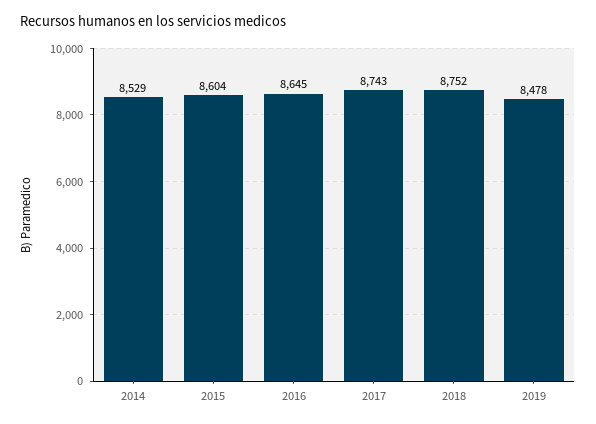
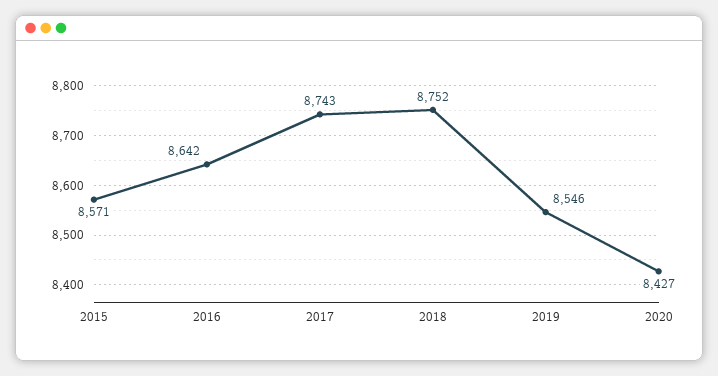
2014: 8529 -> none
2015: 8604 -> 8571
2016: 8645 -> 8642
2019: 8478 -> 8546
2020: none -> 8427

